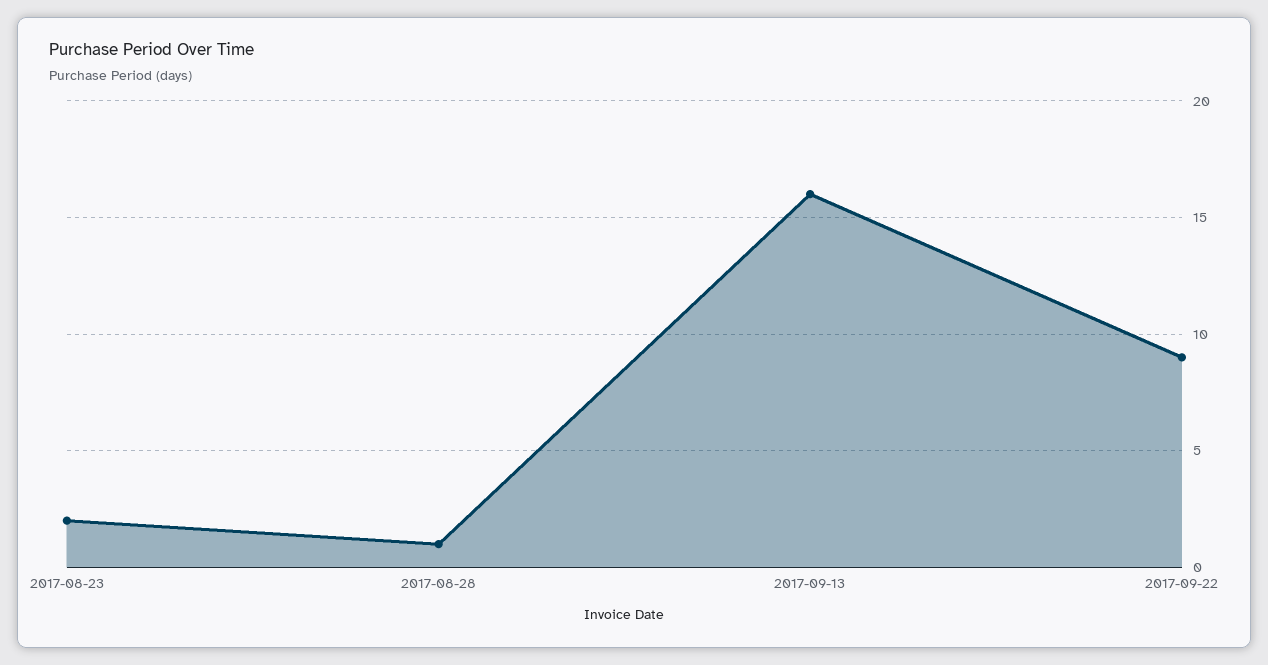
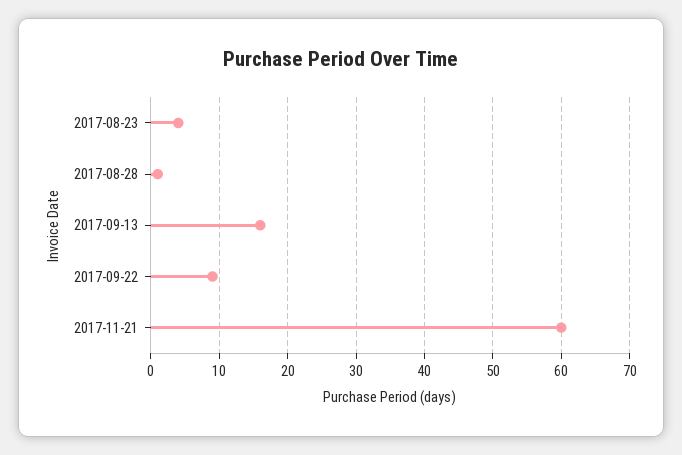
2017-08-23: 2 -> 4
2017-11-21: none -> 60

